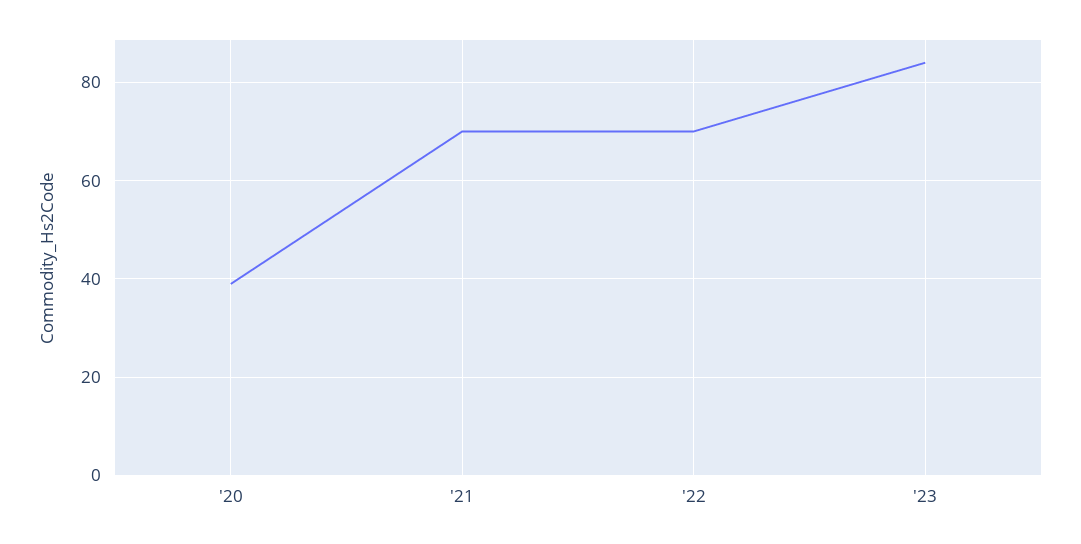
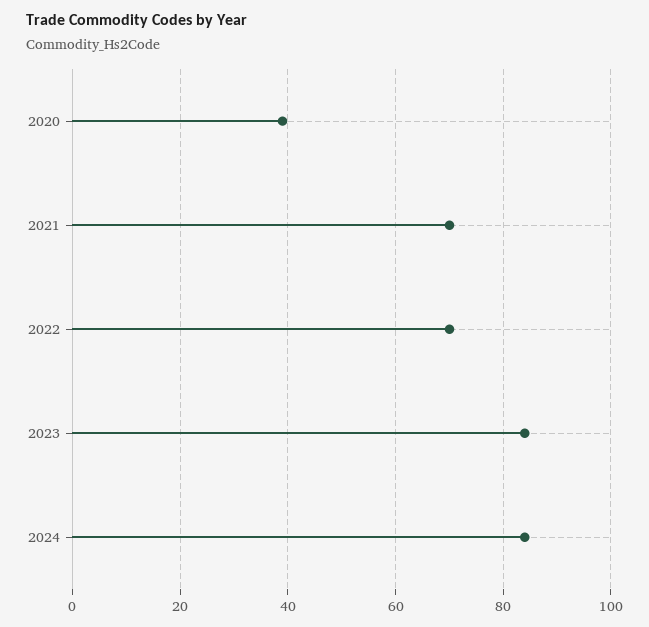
2024: none -> 85

